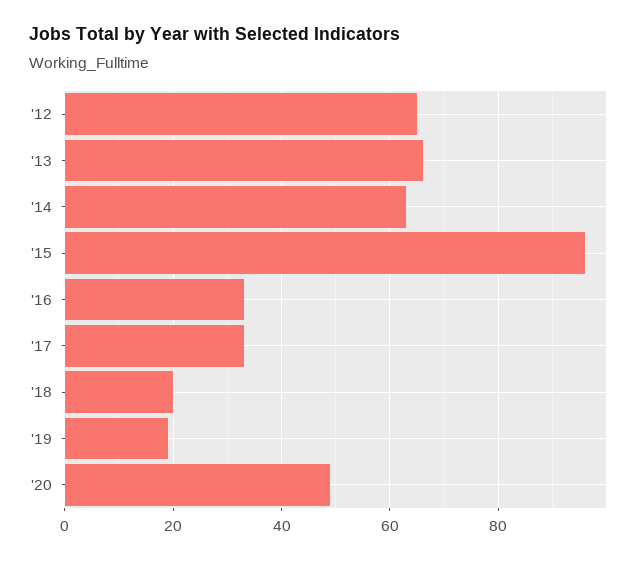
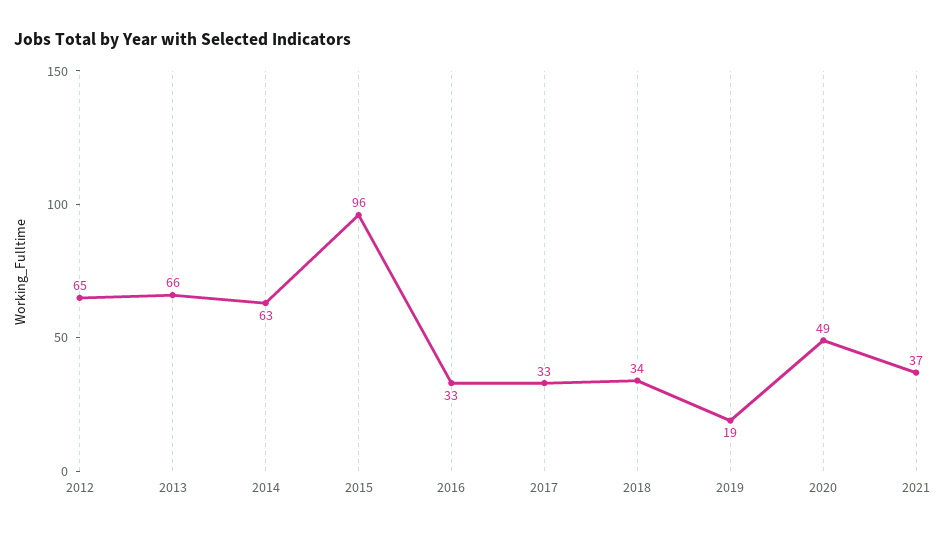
'18: 20 -> 34
2021: none -> 37

